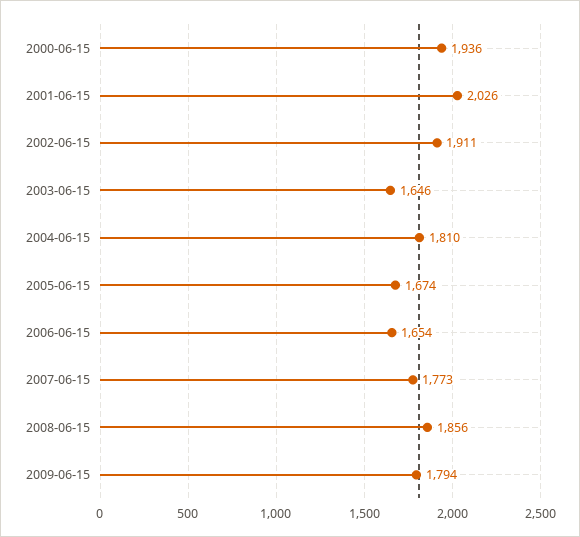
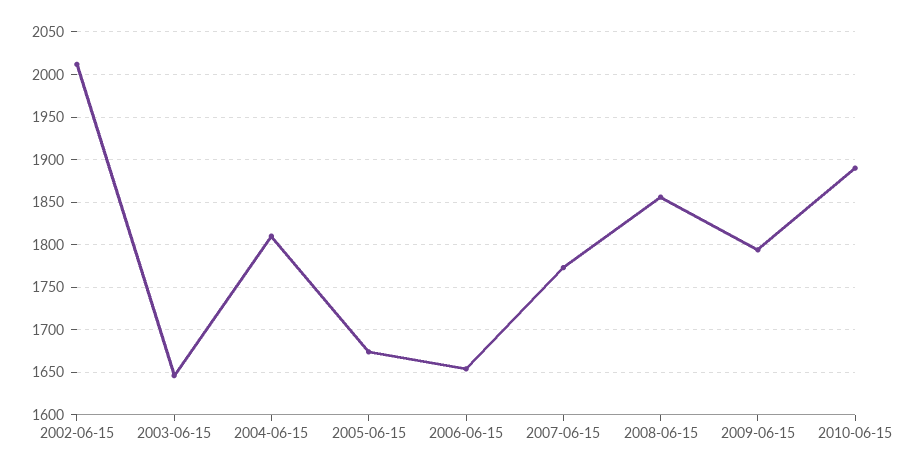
2000-06-15: 1936 -> none
2001-06-15: 2026 -> none
2002-06-15: 1911 -> 2010
2010-06-15: none -> 1890

